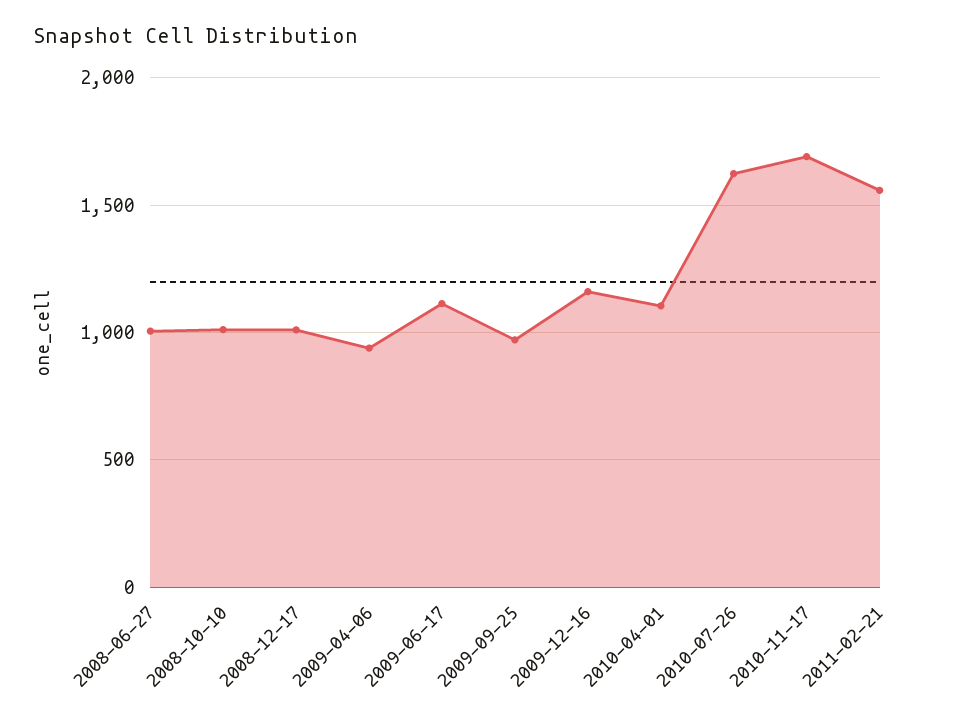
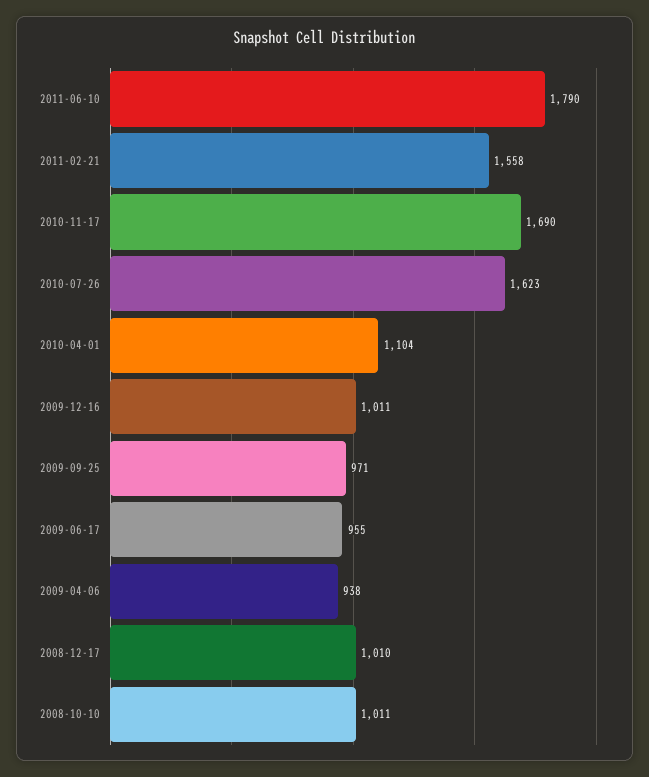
2008-06-27: 1000 -> none
2009-06-17: 1100 -> 955
2009-12-16: 1150 -> 1011
2011-06-10: none -> 1790

